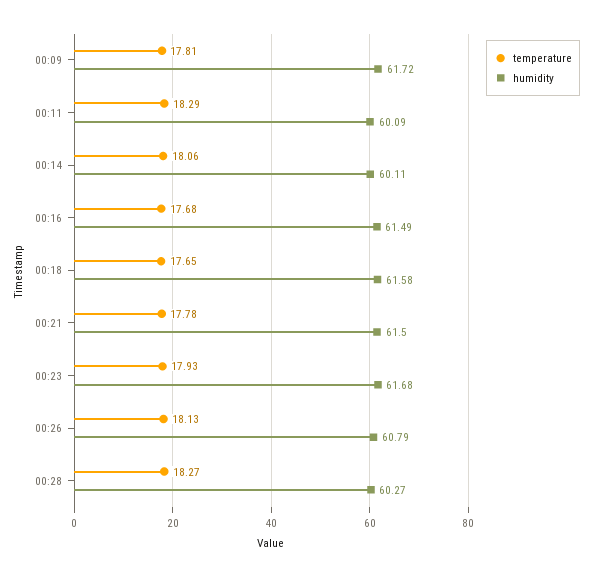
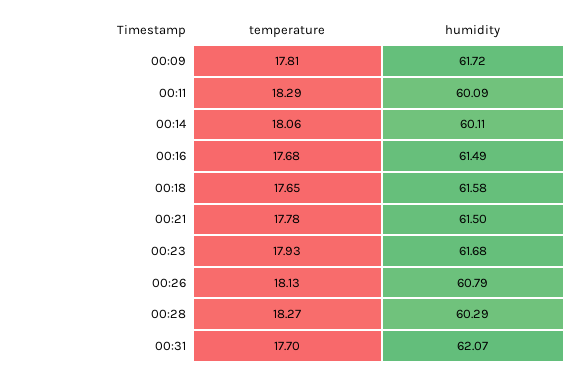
humidity, 00:28: 60.27 -> 60.29
temperature, 00:31: none -> 17.7
humidity, 00:31: none -> 62.07

